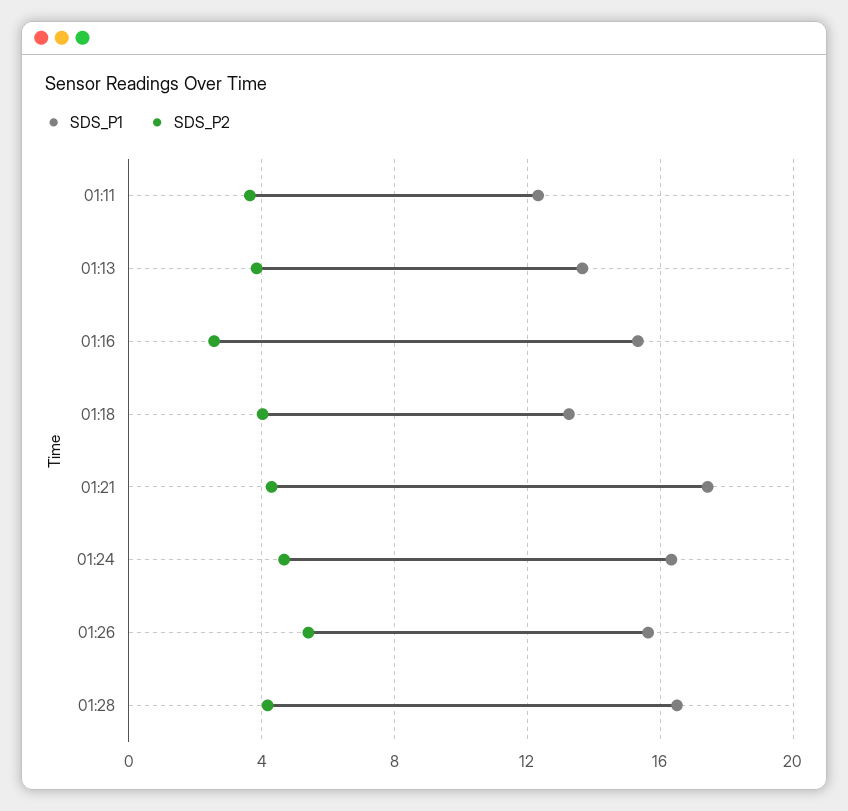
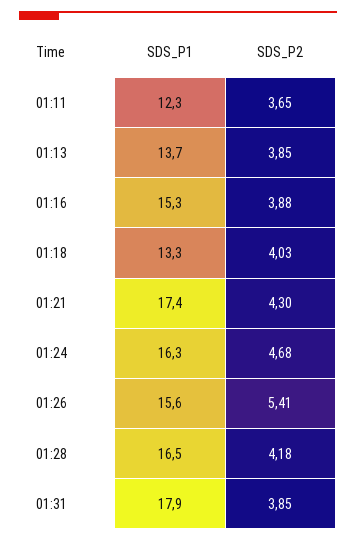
SDS_P2, 01:16: 2.5 -> 3.88
SDS_P1, 01:31: none -> 17.9
SDS_P2, 01:31: none -> 3.85

